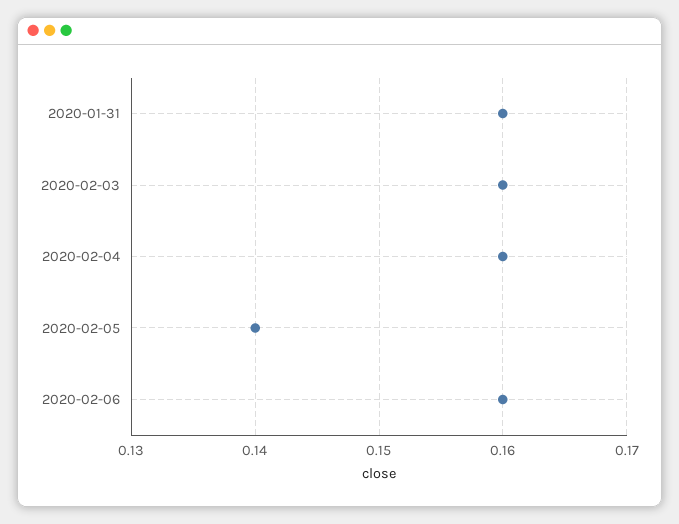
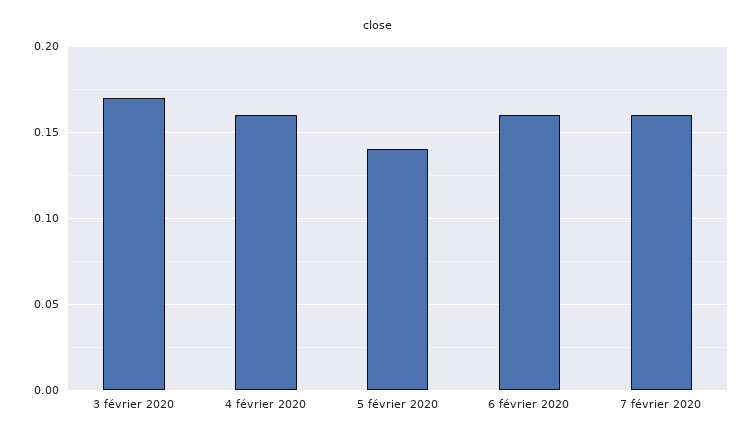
2020-01-31: 0.16 -> none
2020-02-03: 0.16 -> 0.17
7 février 2020: none -> 0.16

